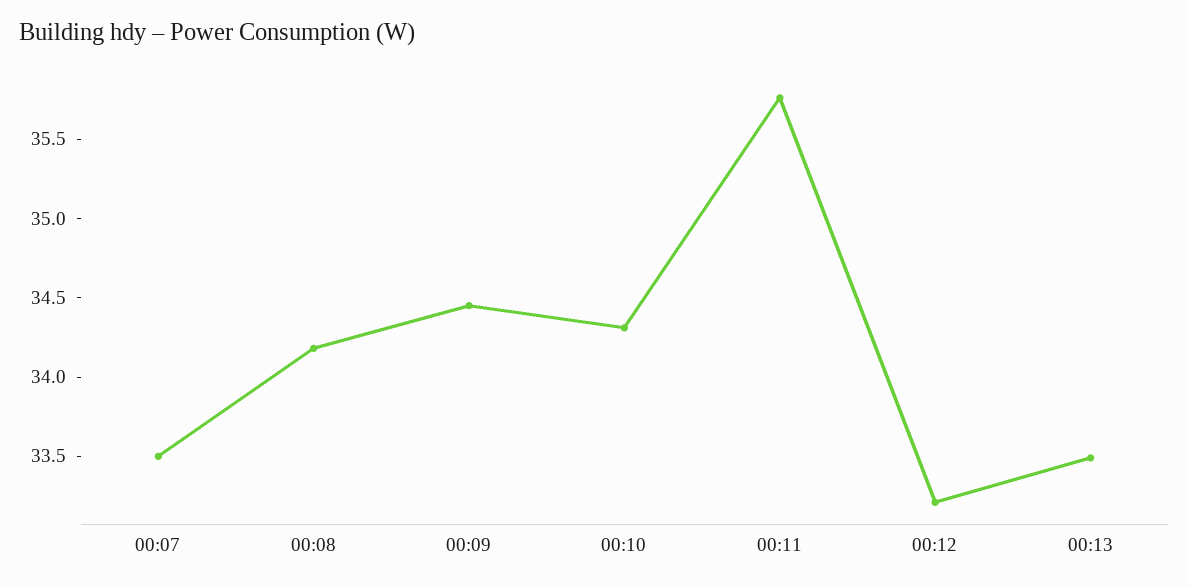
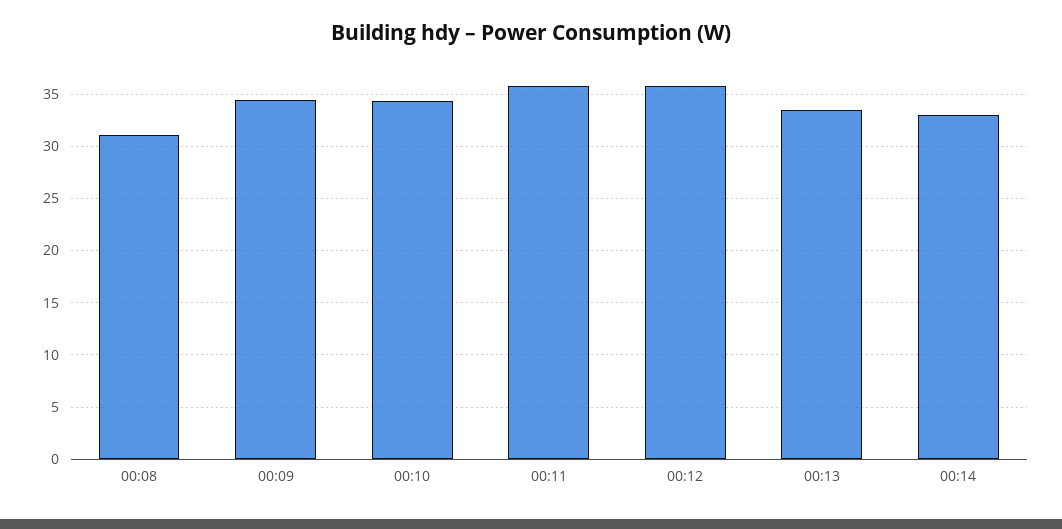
00:07: 33.5 -> none
00:08: 34.2 -> 31
00:12: 33.2 -> 36
00:14: none -> 33

